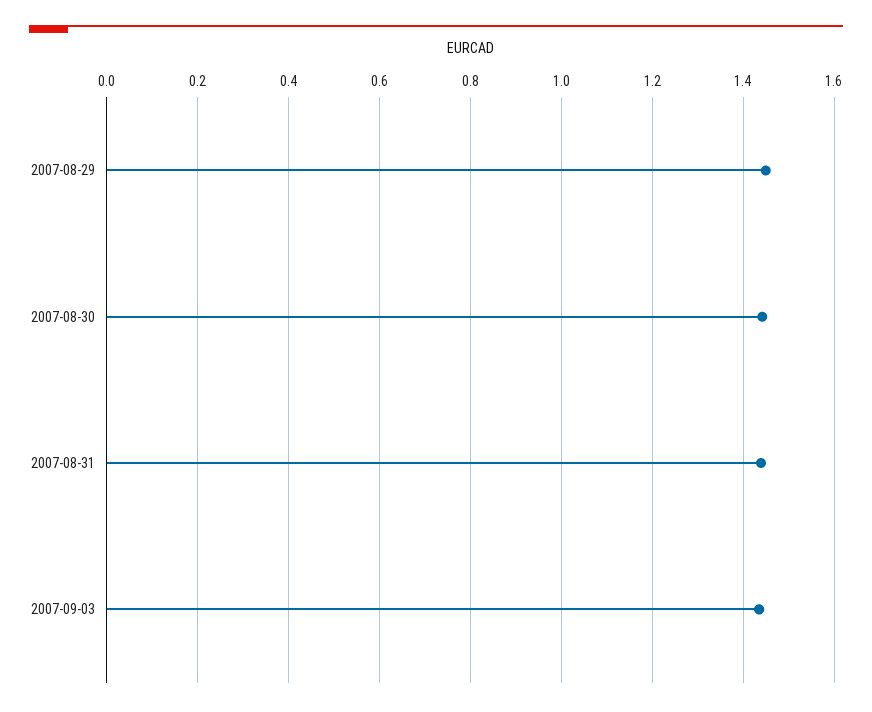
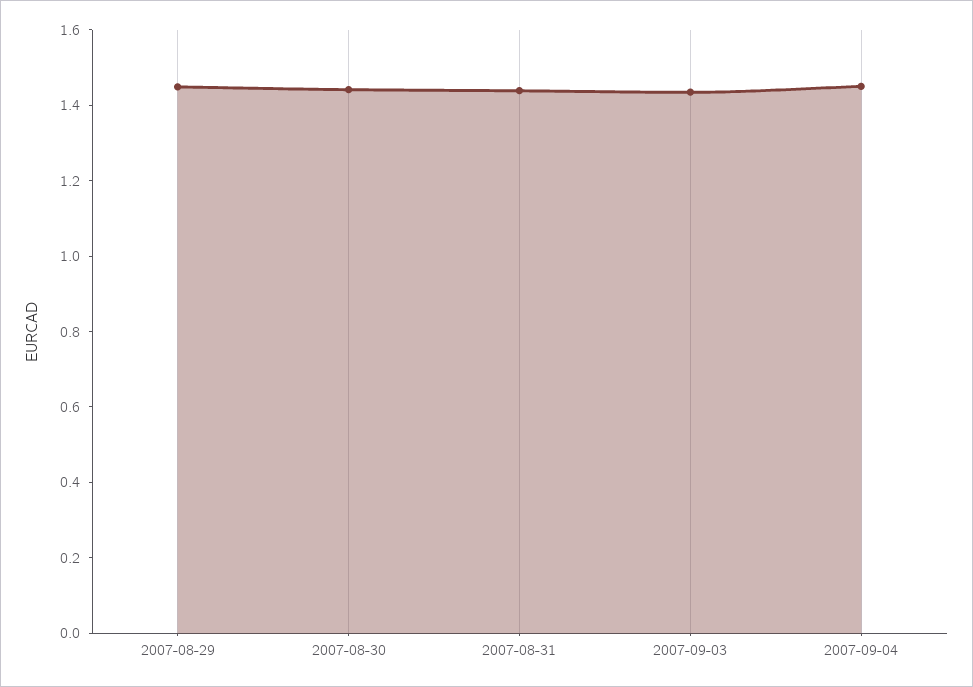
2007-09-04: none -> 1.45

